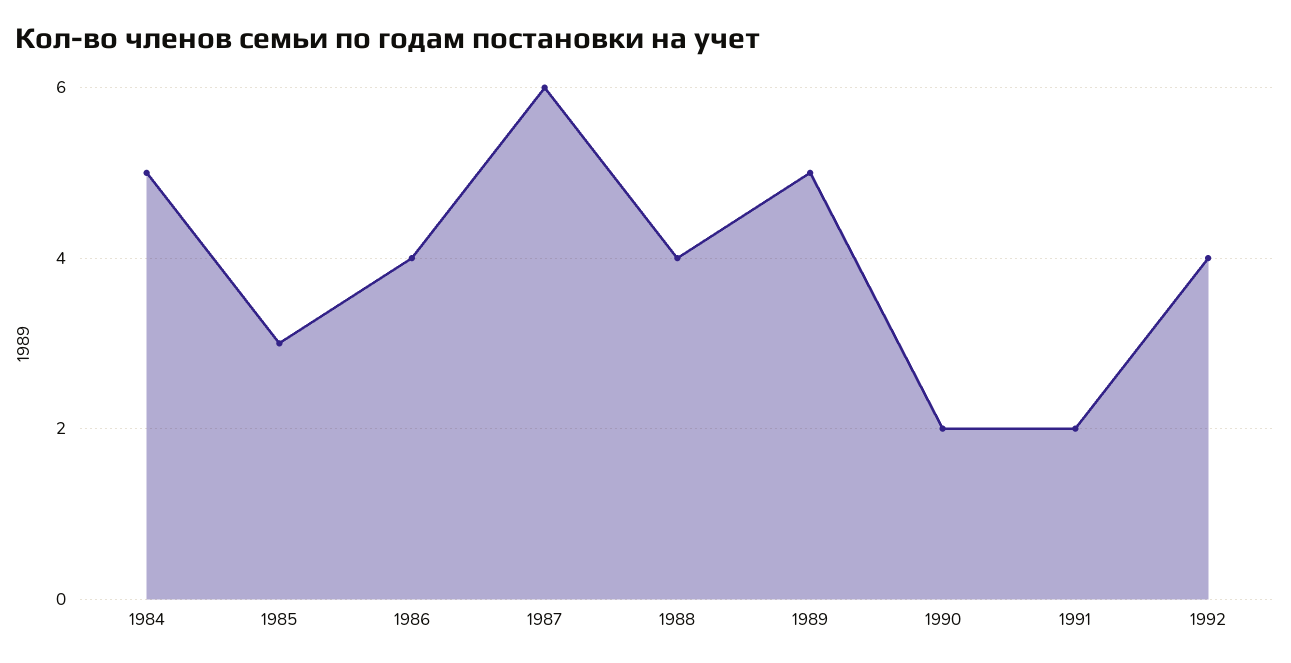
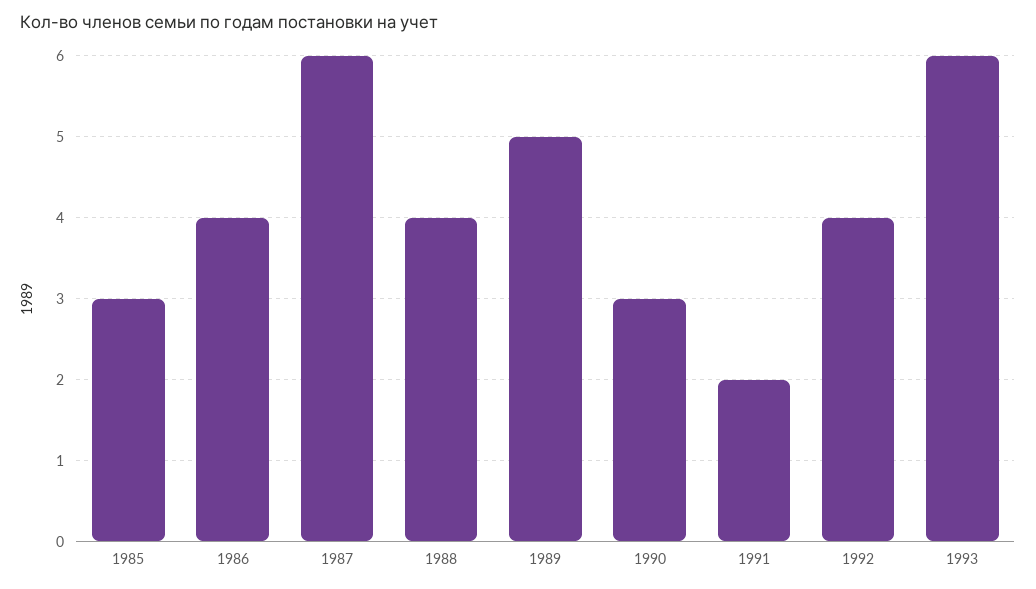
1984: 5 -> none
1990: 2 -> 3
1993: none -> 6

